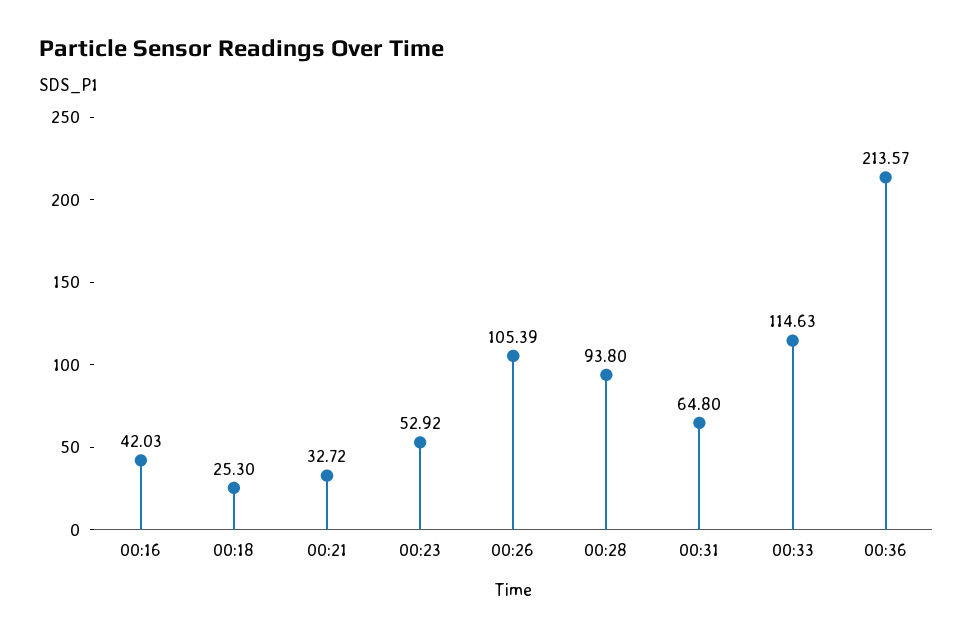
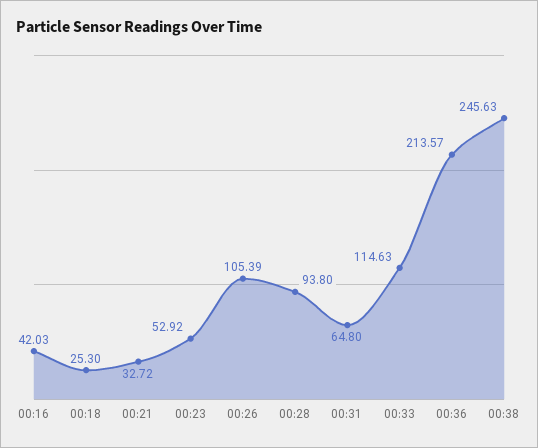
00:38: none -> 245.63

